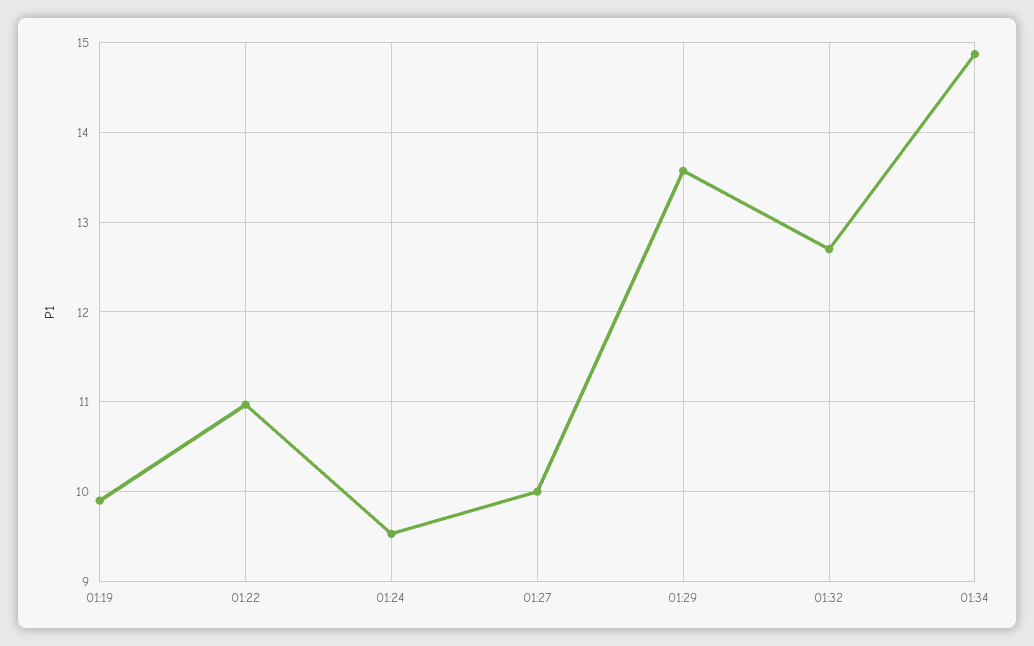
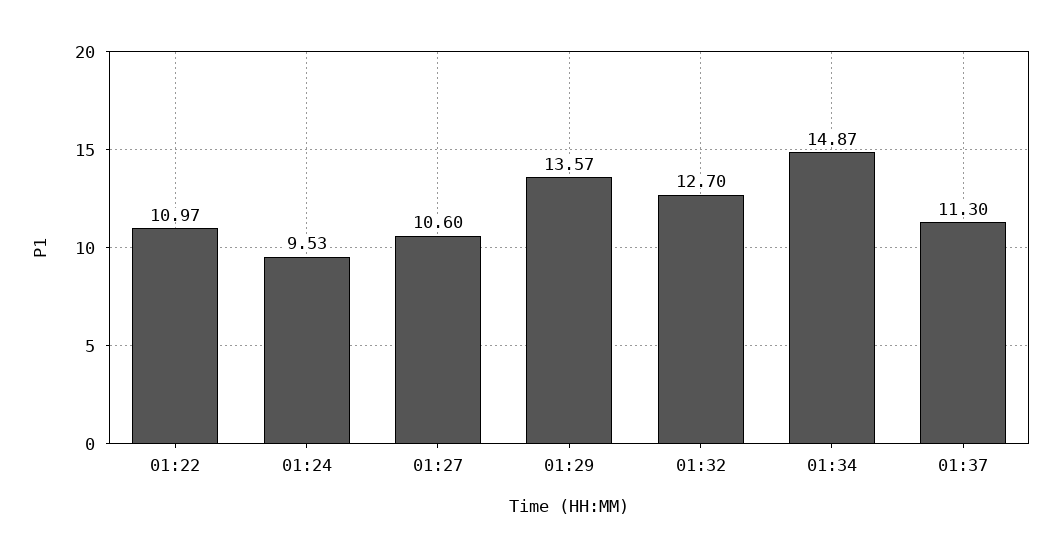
01:19: 9.9 -> none
01:27: 10 -> 10.6
01:37: none -> 11.3

